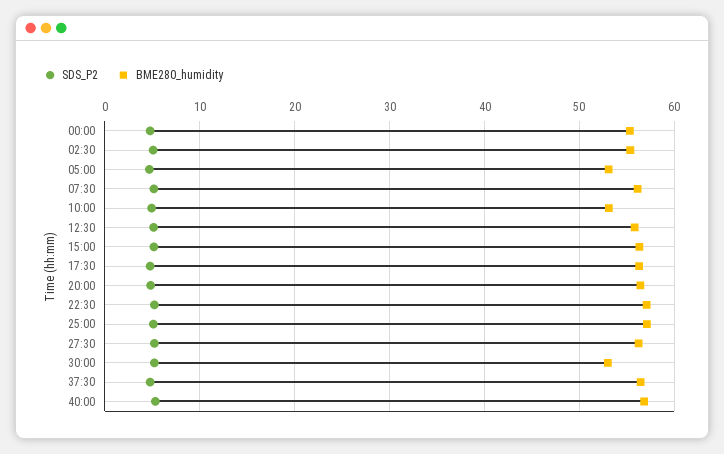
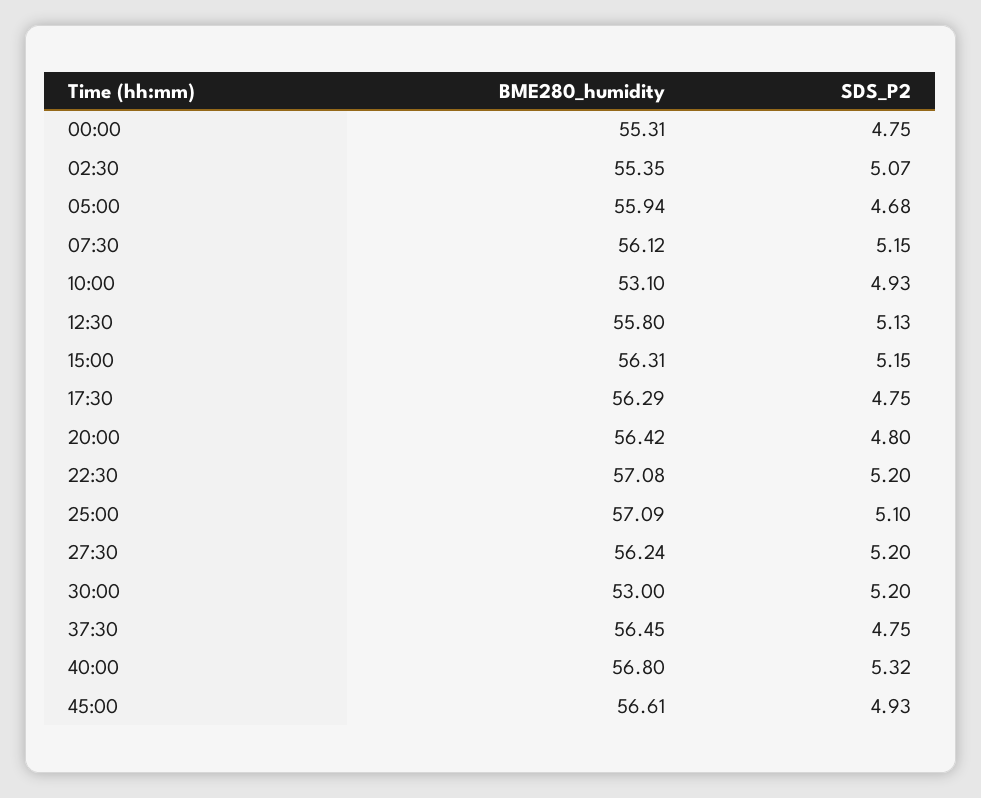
BME280_humidity, 05:00: 53 -> 55.94
BME280_humidity, 45:00: none -> 56.61
SDS_P2, 45:00: none -> 4.93

